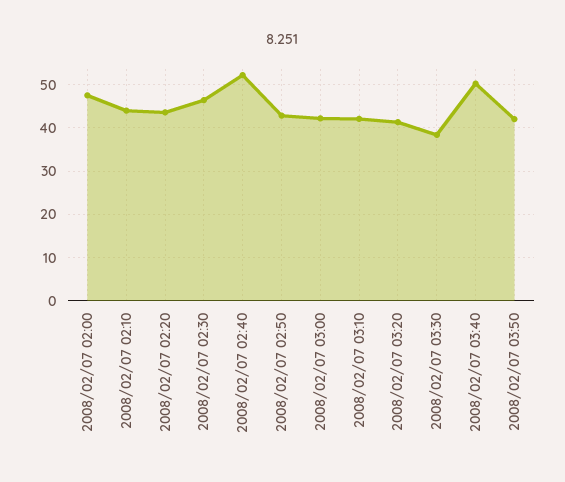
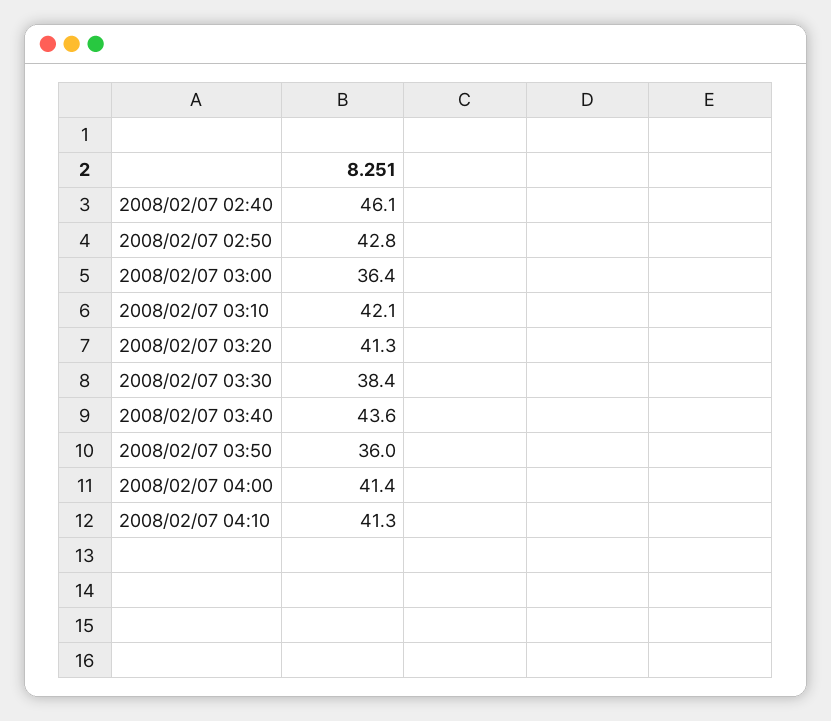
2008/02/07 02:00: 48 -> none
2008/02/07 02:10: 44 -> none
2008/02/07 02:20: 44 -> none
2008/02/07 02:30: 46 -> none
2008/02/07 02:40: 52 -> 46.1
2008/02/07 03:00: 42 -> 36.4
2008/02/07 03:40: 50 -> 43.6
2008/02/07 03:50: 42 -> 36
2008/02/07 04:00: none -> 41.4
2008/02/07 04:10: none -> 41.3

